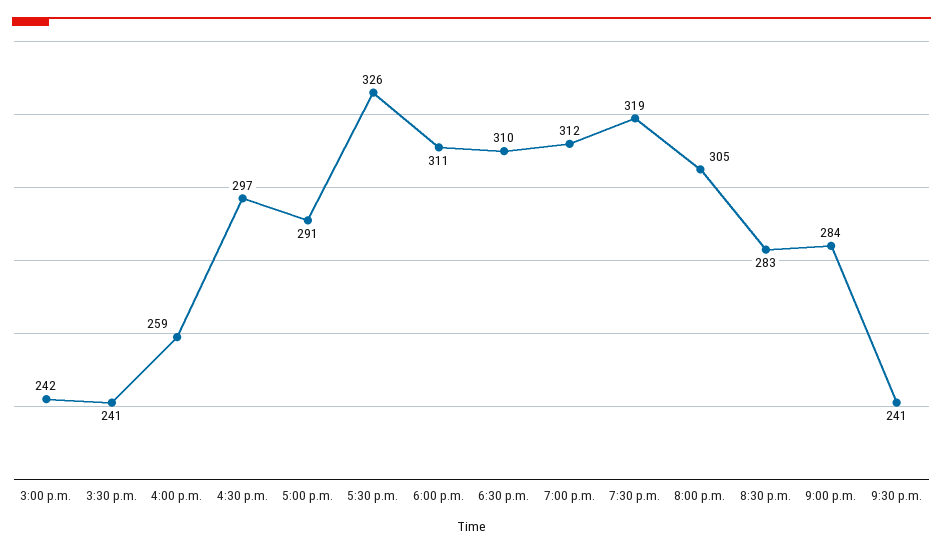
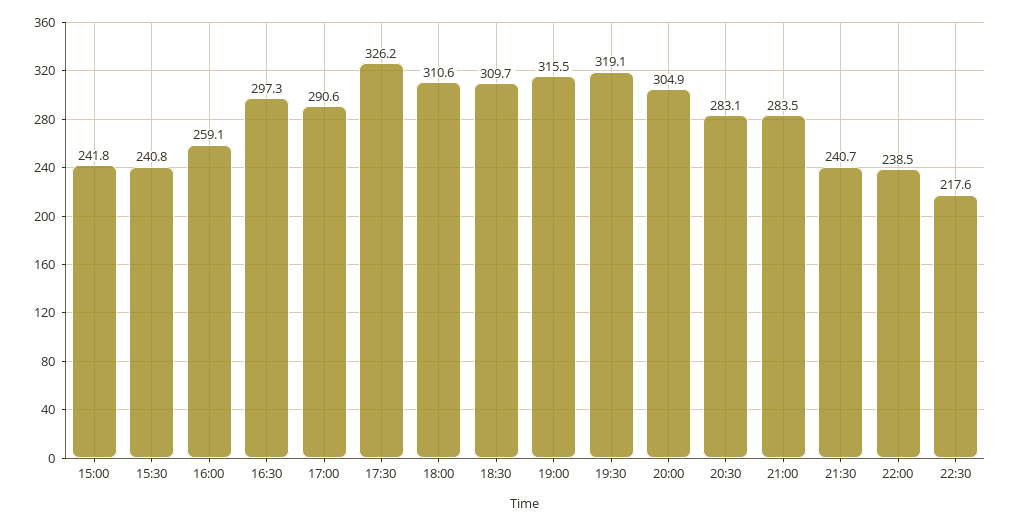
7:00 p.m.: 312 -> 315.5
22:00: none -> 238.5
22:30: none -> 217.6

